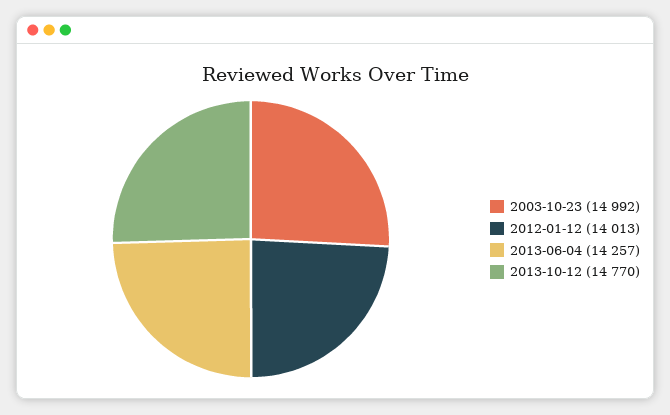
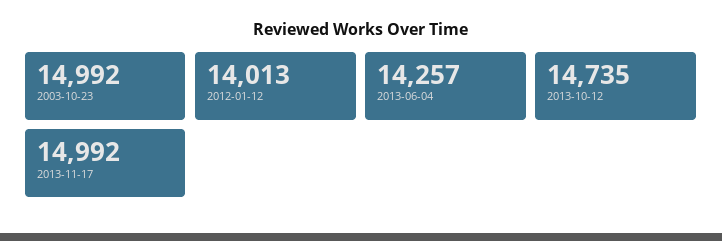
2013-10-12: 14770 -> 14735
2013-11-17: none -> 14992

